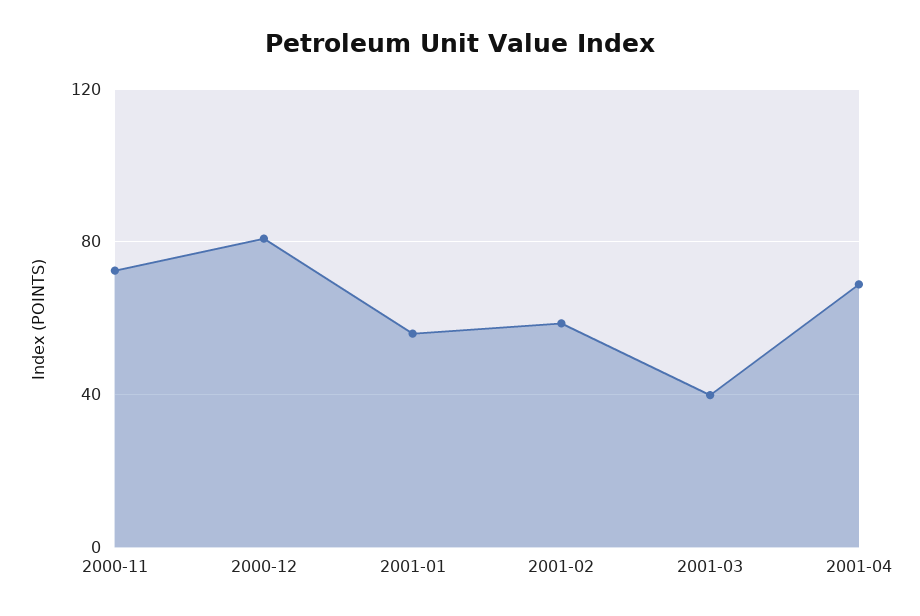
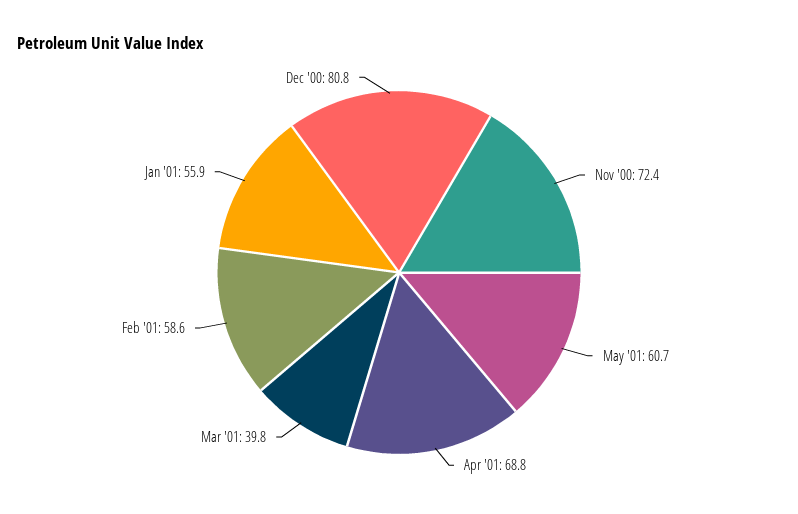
May '01: none -> 60.7

